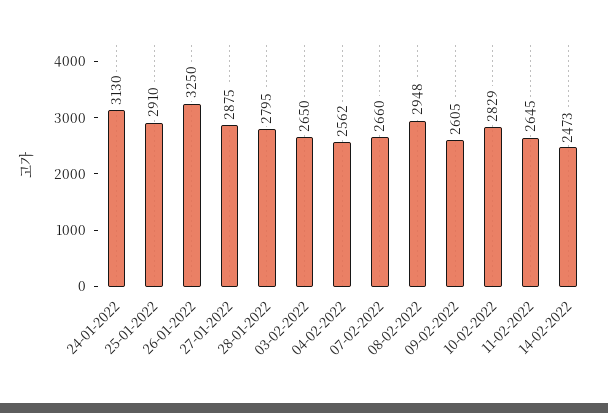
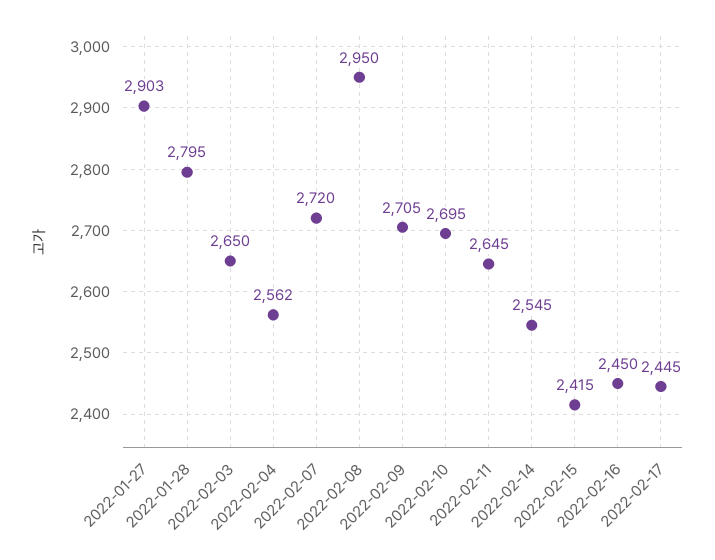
24-01-2022: 3130 -> none
25-01-2022: 2910 -> none
26-01-2022: 3250 -> none
27-01-2022: 2875 -> 2903
07-02-2022: 2660 -> 2720
08-02-2022: 2948 -> 2950
09-02-2022: 2605 -> 2705
10-02-2022: 2829 -> 2695
14-02-2022: 2473 -> 2545
2022-02-15: none -> 2415
2022-02-16: none -> 2450
2022-02-17: none -> 2445

